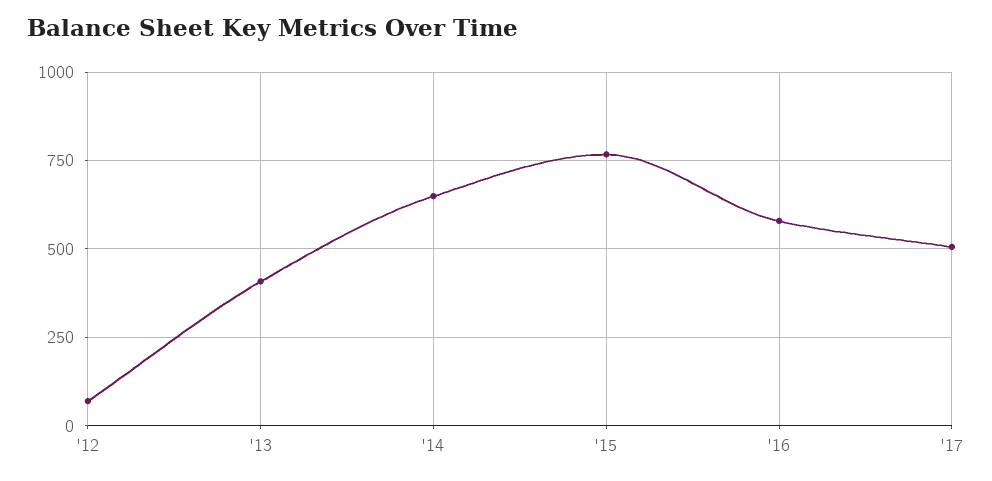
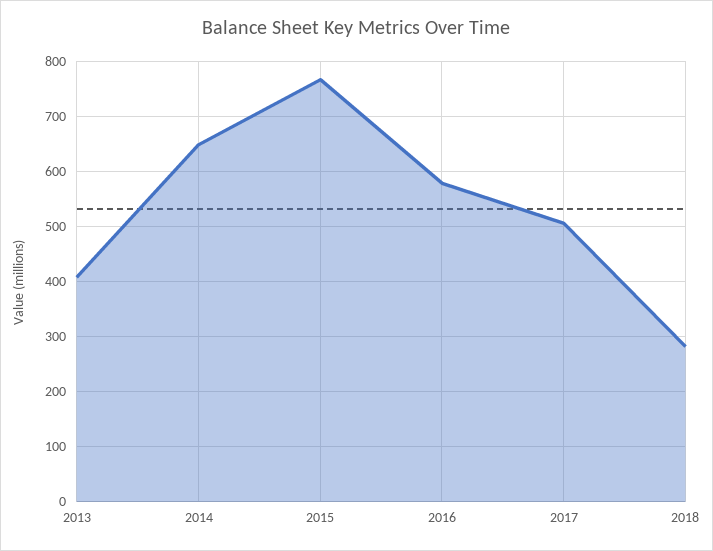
'12: 75 -> none
2018: none -> 280

